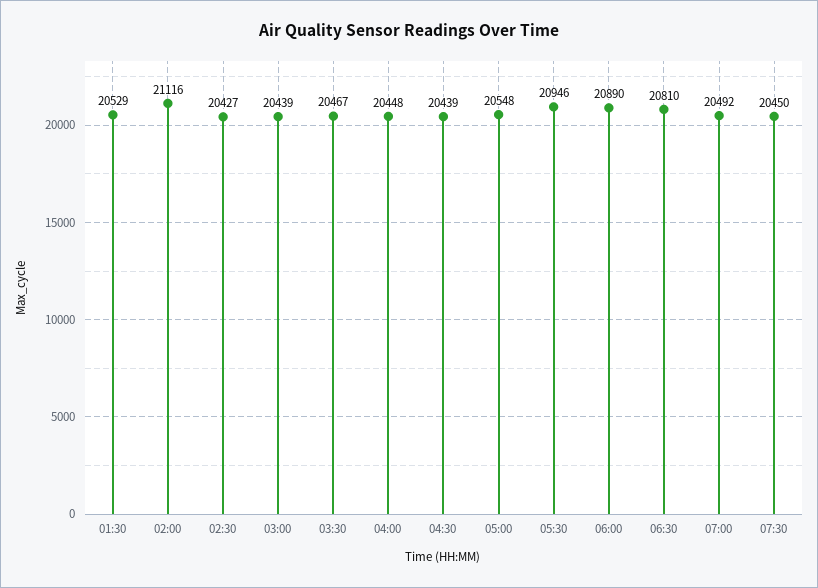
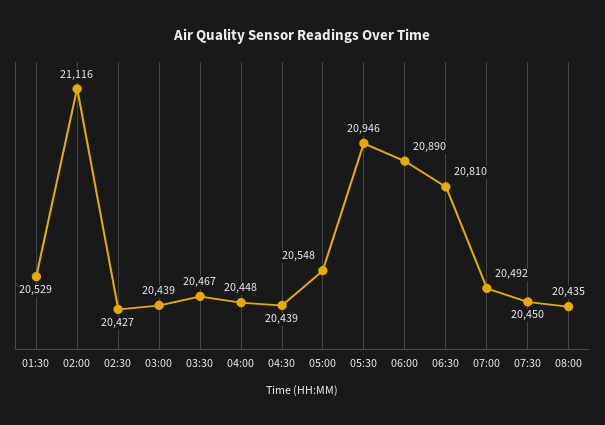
08:00: none -> 20435

